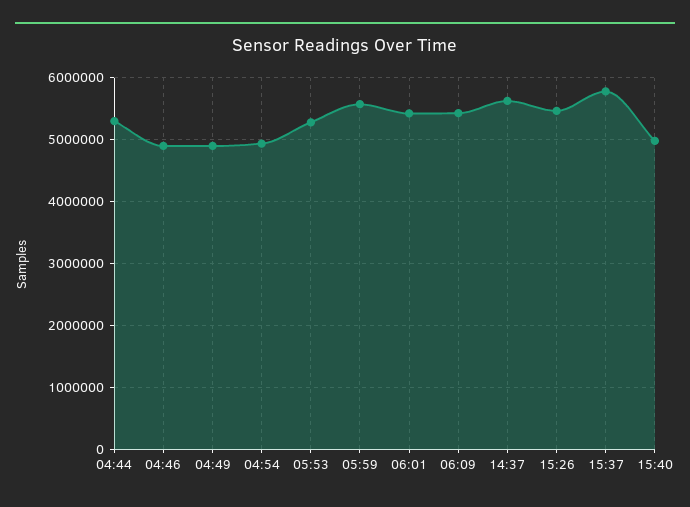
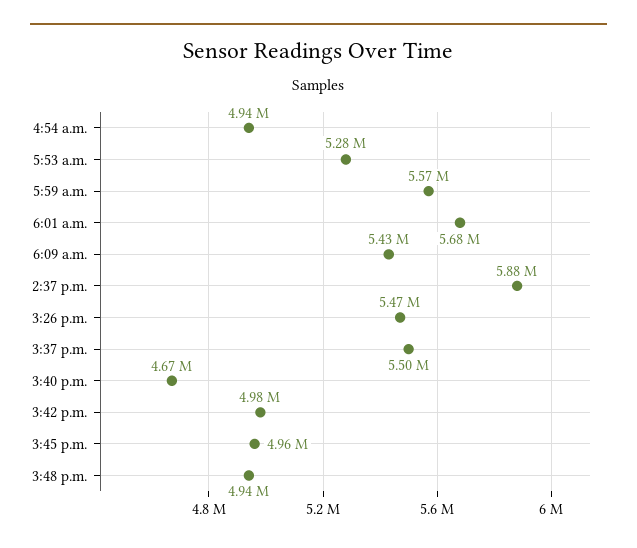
04:44: 5300000 -> none
04:46: 4900000 -> none
04:49: 4900000 -> none
06:01: 5400000 -> 5680000
14:37: 5600000 -> 5880000
15:37: 5800000 -> 5500000
15:40: 5000000 -> 4670000
3:42 p.m.: none -> 4980000
3:45 p.m.: none -> 4960000
3:48 p.m.: none -> 4940000

